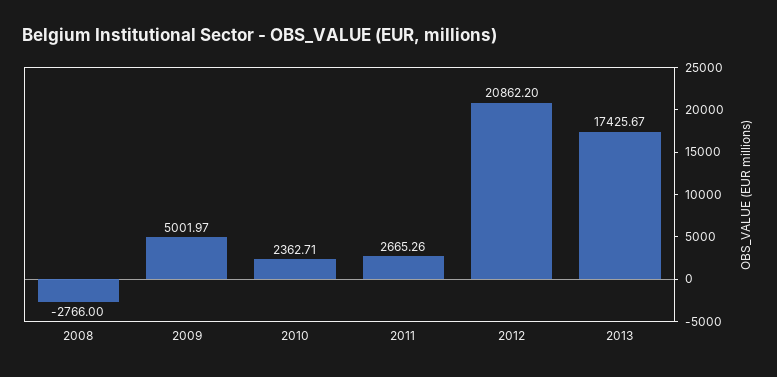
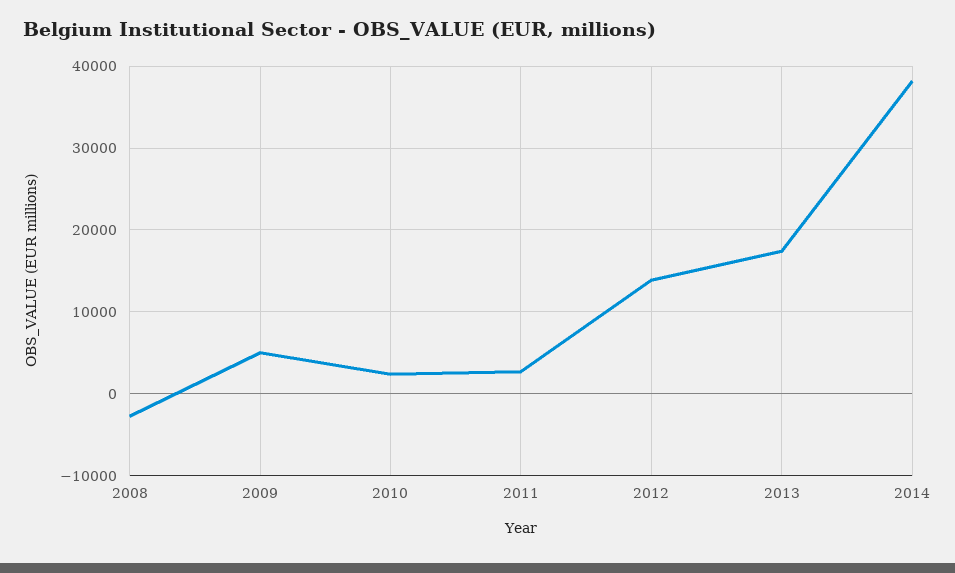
2012: 20862.2 -> 14000
2014: none -> 38000

